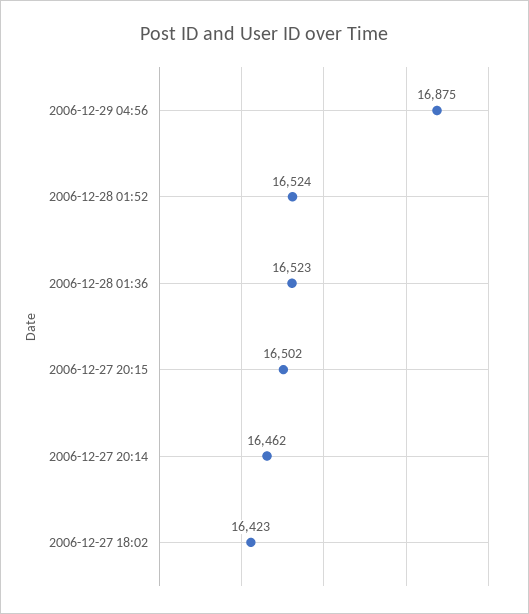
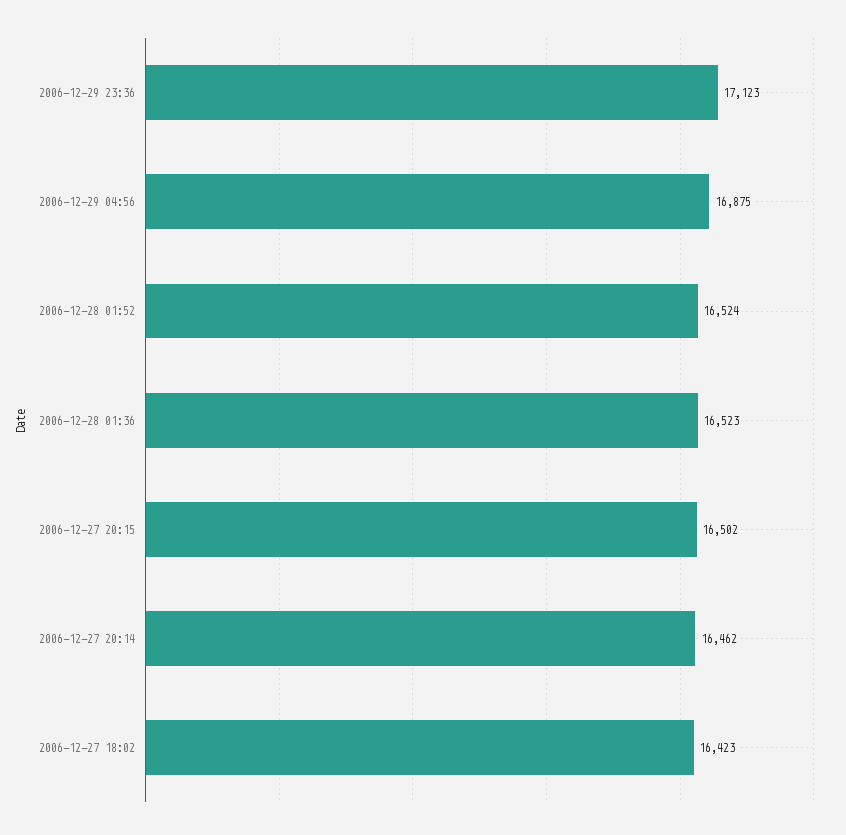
2006-12-29 23:36: none -> 17123

